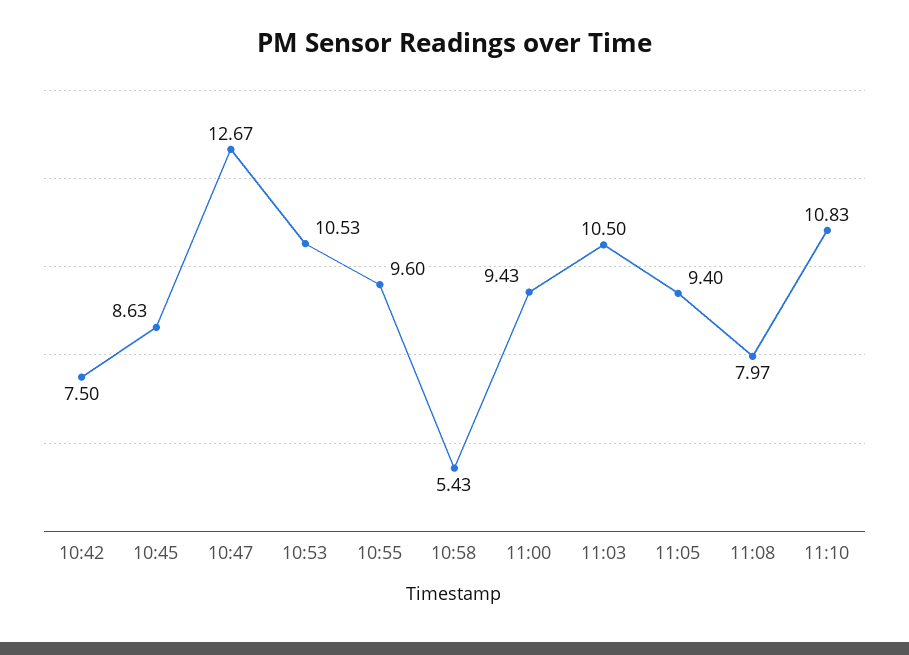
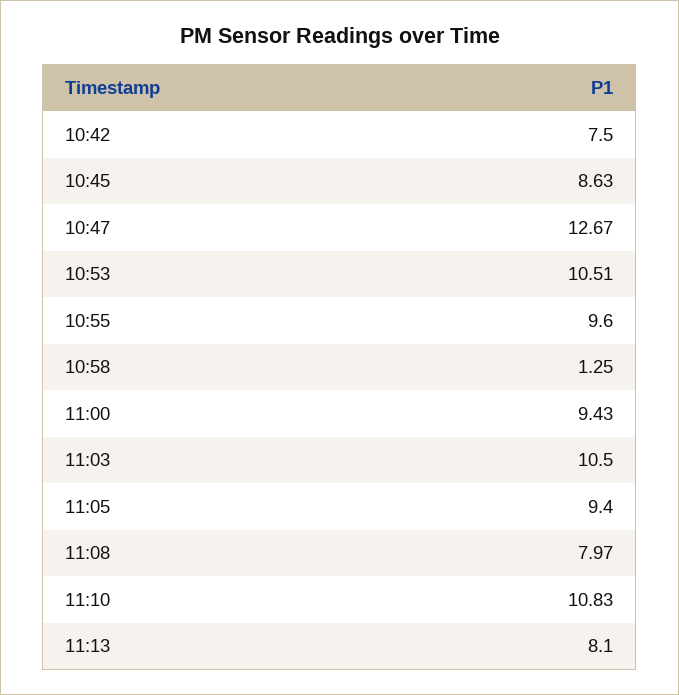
10:53: 10.53 -> 10.51
10:58: 5.43 -> 1.25
11:13: none -> 8.1

